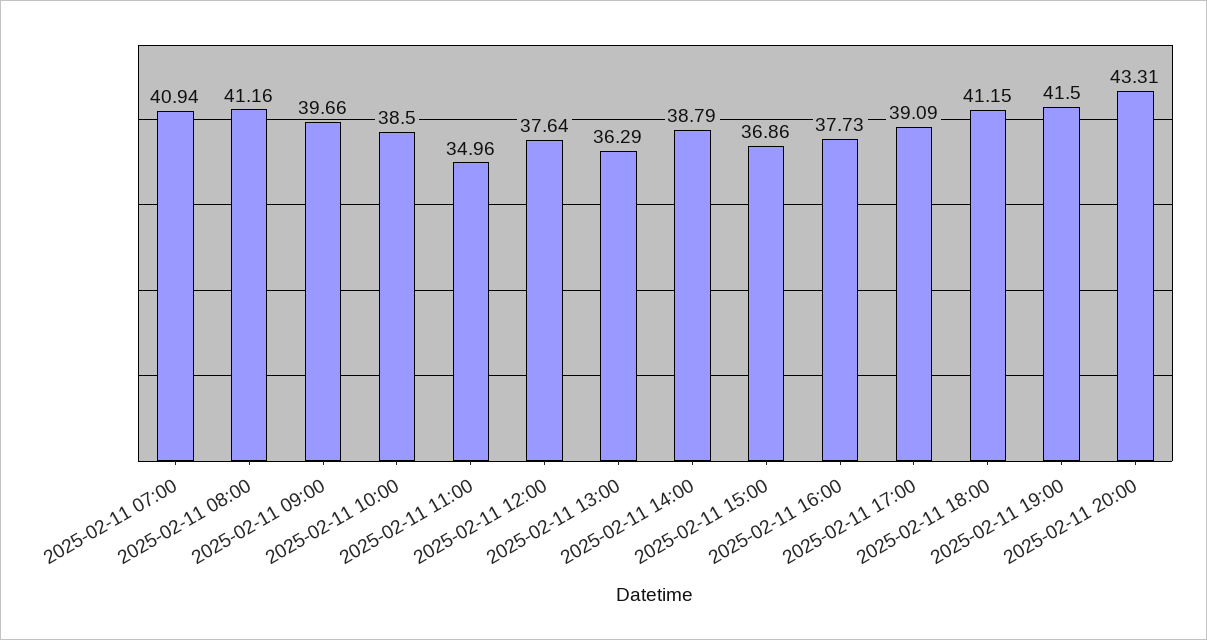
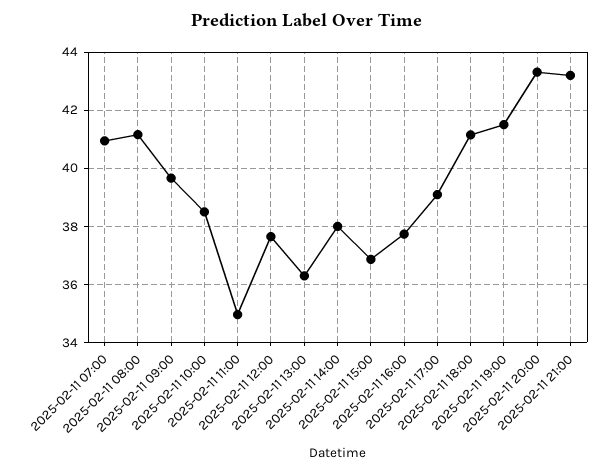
2025-02-11 14:00: 38.79 -> 38
2025-02-11 21:00: none -> 43.25

